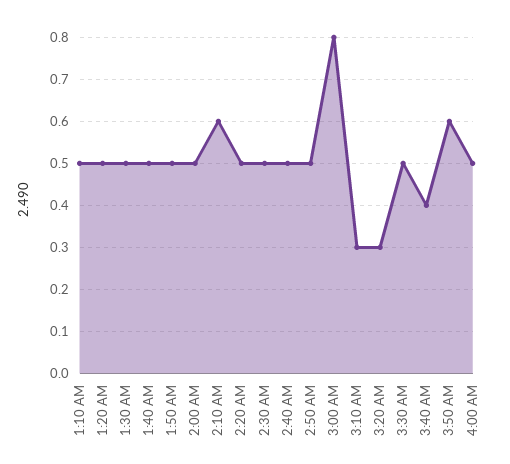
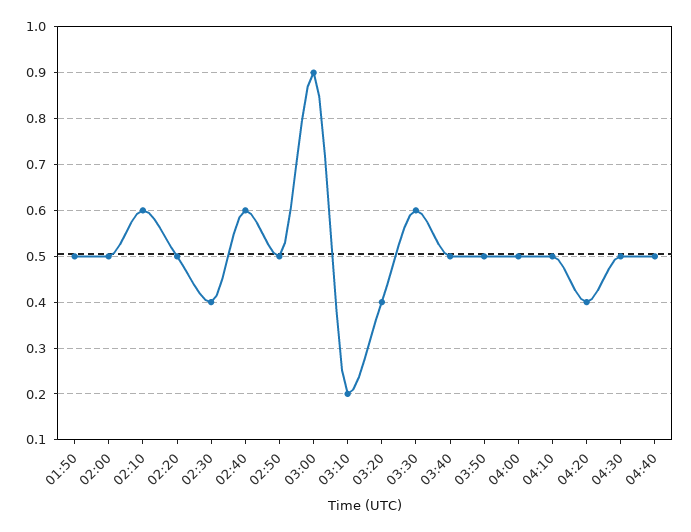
1:10 AM: 0.5 -> none
1:20 AM: 0.5 -> none
1:30 AM: 0.5 -> none
1:40 AM: 0.5 -> none
2:30 AM: 0.5 -> 0.4
2:40 AM: 0.5 -> 0.6
3:00 AM: 0.8 -> 0.9
3:10 AM: 0.3 -> 0.2
3:20 AM: 0.3 -> 0.4
3:30 AM: 0.5 -> 0.6
3:40 AM: 0.4 -> 0.5
3:50 AM: 0.6 -> 0.5
04:10: none -> 0.5
04:20: none -> 0.4
04:30: none -> 0.5
04:40: none -> 0.5

